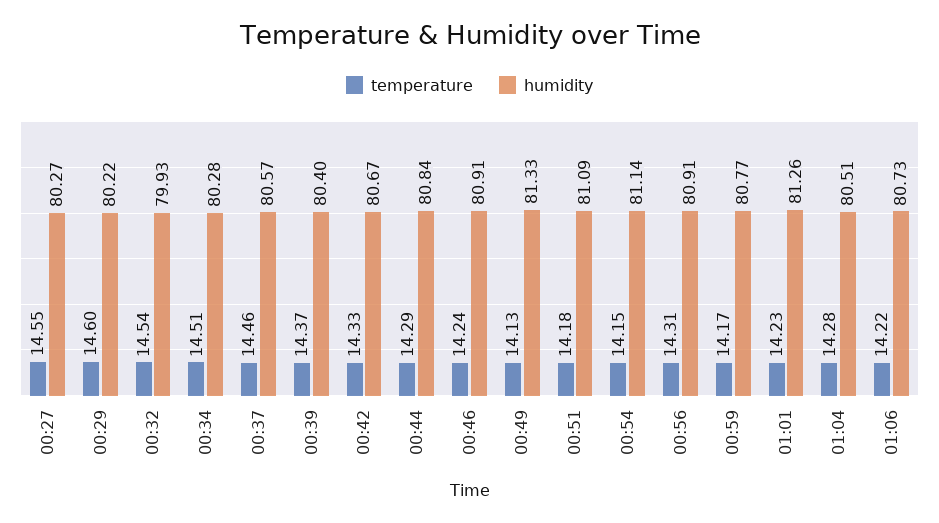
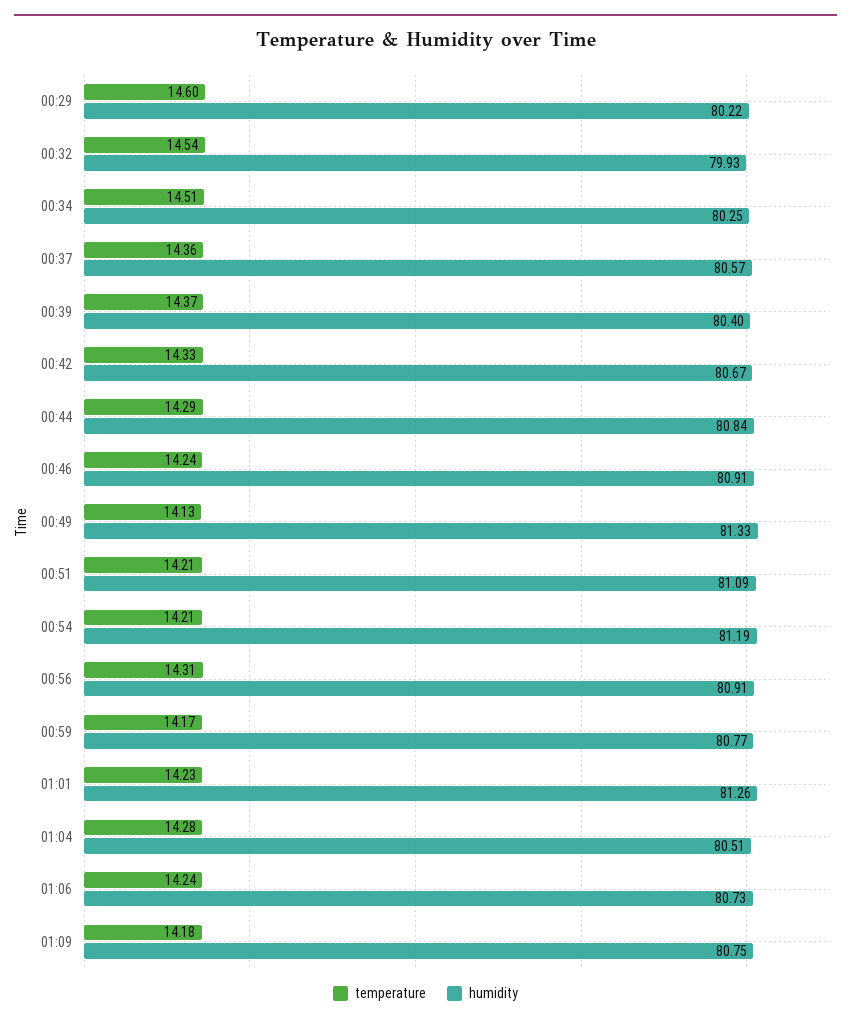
temperature, 00:27: 14.55 -> none
humidity, 00:27: 80.27 -> none
humidity, 00:34: 80.28 -> 80.25
temperature, 00:37: 14.46 -> 14.36
temperature, 00:51: 14.18 -> 14.21
temperature, 00:54: 14.15 -> 14.21
humidity, 00:54: 81.14 -> 81.19
temperature, 01:06: 14.22 -> 14.24
temperature, 01:09: none -> 14.18
humidity, 01:09: none -> 80.75

